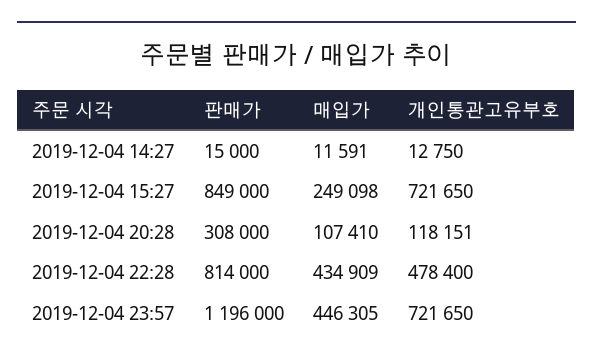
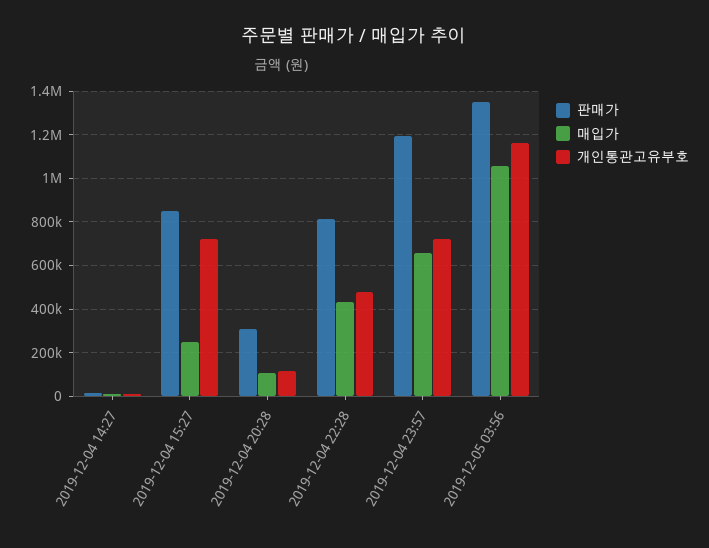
매입가, 2019-12-04 23:57: 446305 -> 650000
판매가, 2019-12-05 03:56: none -> 1350000
매입가, 2019-12-05 03:56: none -> 1050000
개인통관고유부호, 2019-12-05 03:56: none -> 1150000

